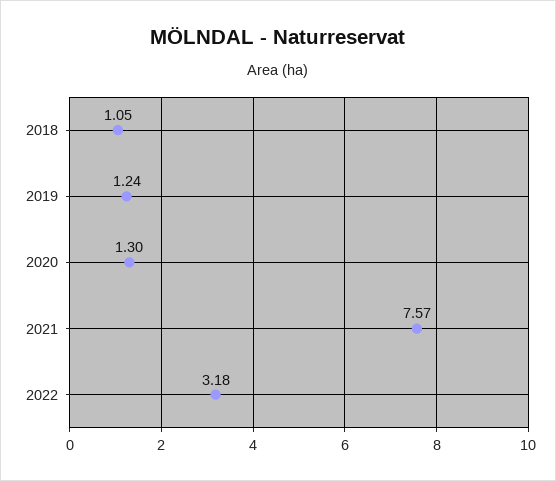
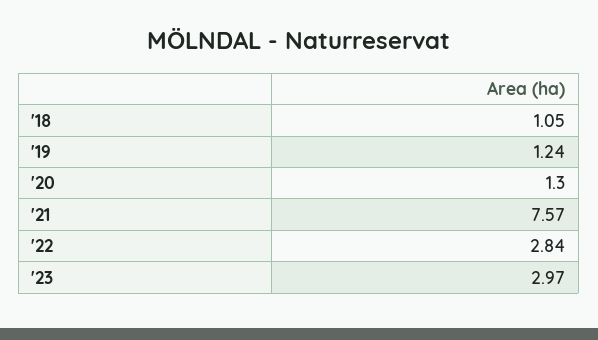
2022: 3.18 -> 2.84
'23: none -> 2.97

